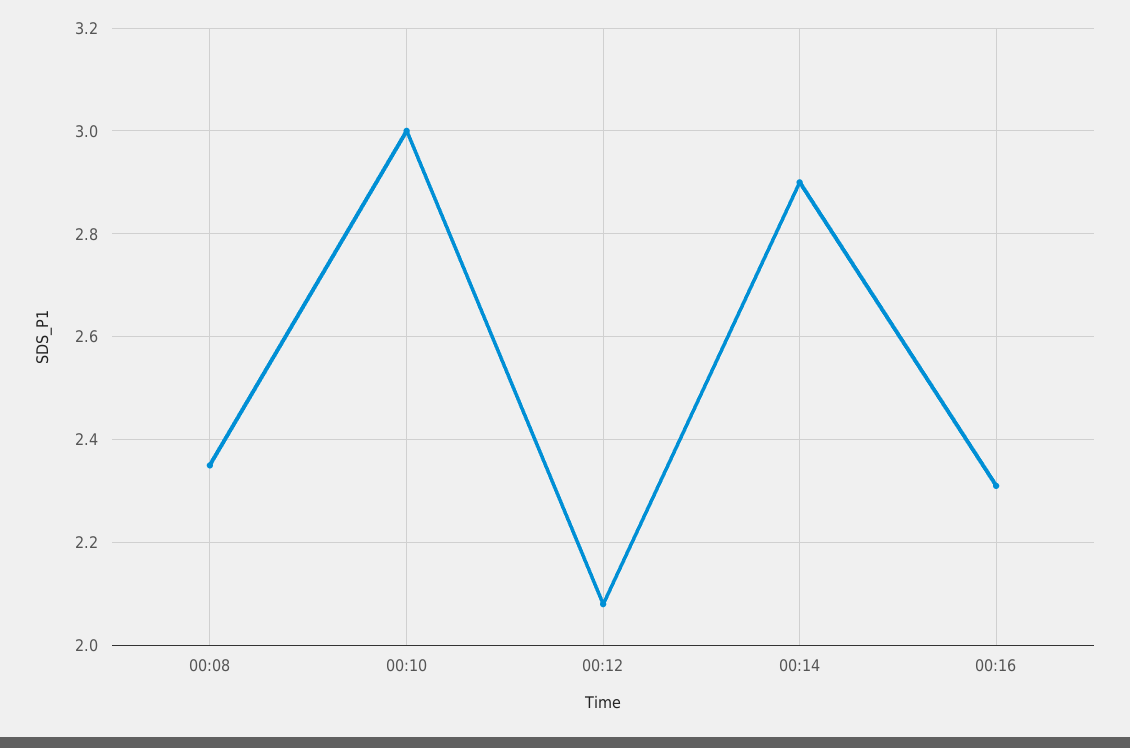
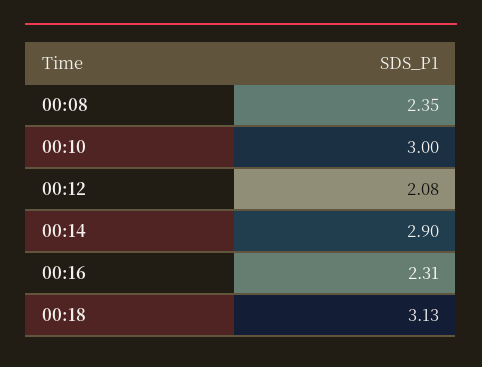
00:18: none -> 3.13

